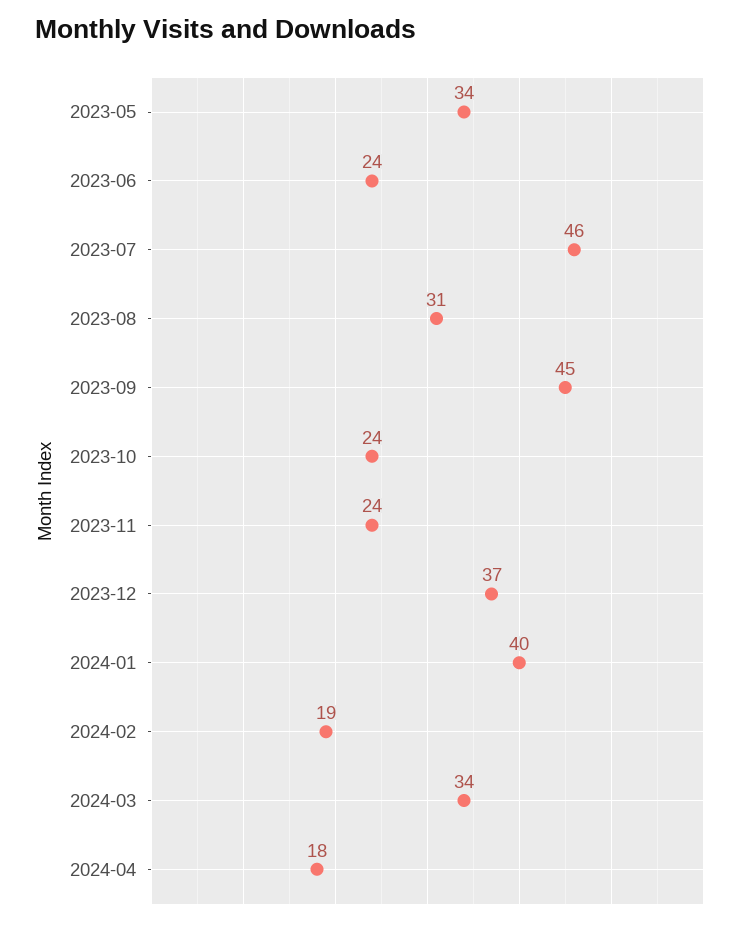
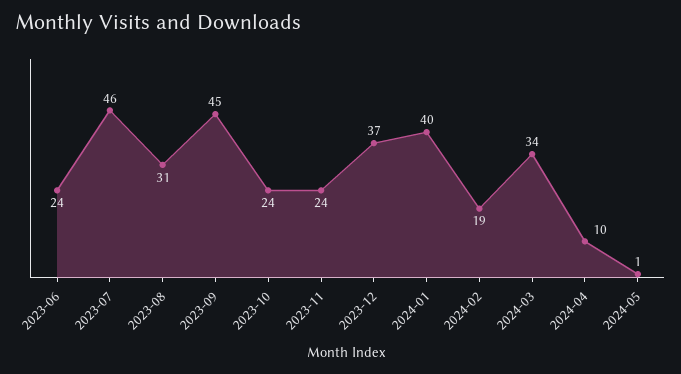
2023-05: 34 -> none
2024-04: 18 -> 10
2024-05: none -> 1

